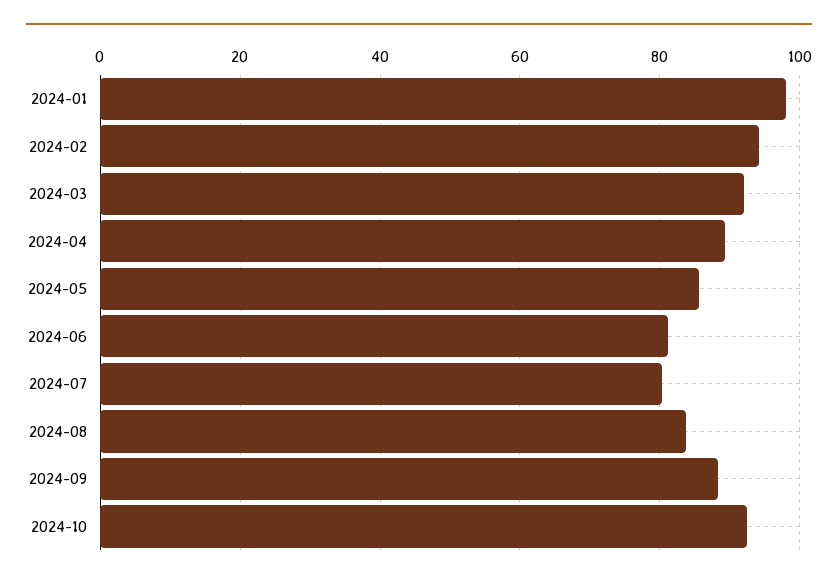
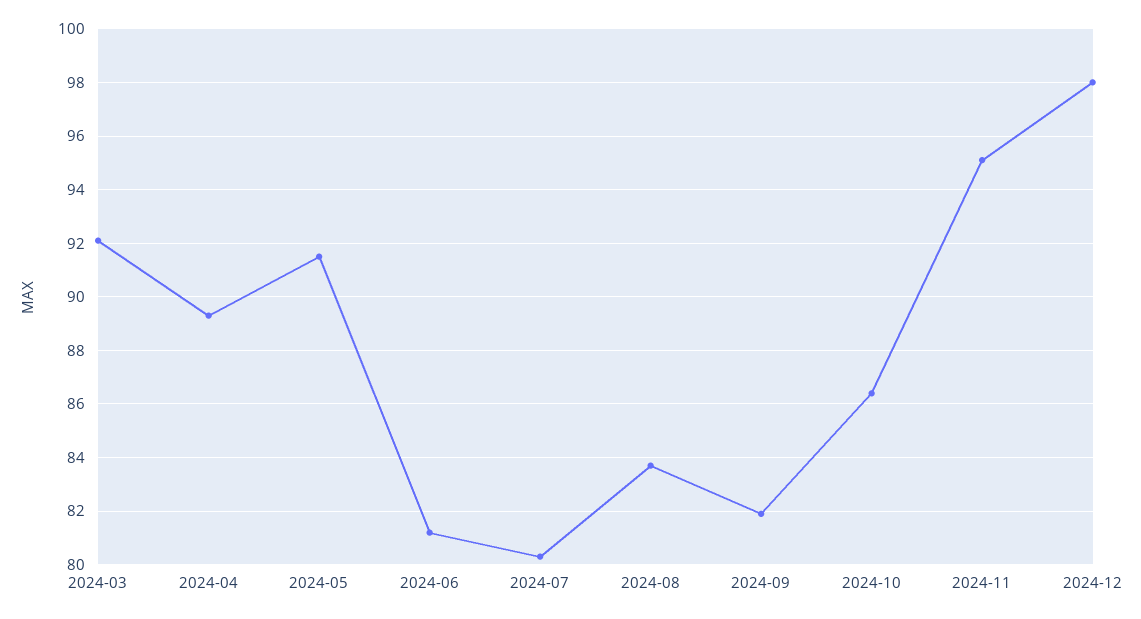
2024-01: 98 -> none
2024-02: 94 -> none
2024-05: 86 -> 91.5
2024-09: 88 -> 82
2024-10: 92 -> 86.5
2024-11: none -> 95
2024-12: none -> 98

